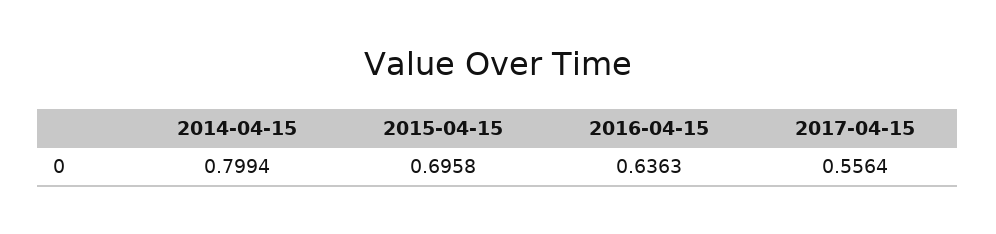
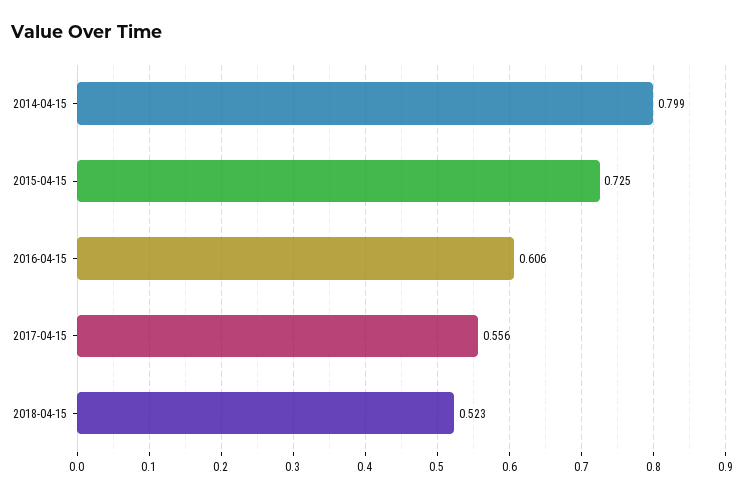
2015-04-15: 0.6958 -> 0.725
2016-04-15: 0.6363 -> 0.606
2018-04-15: none -> 0.523

